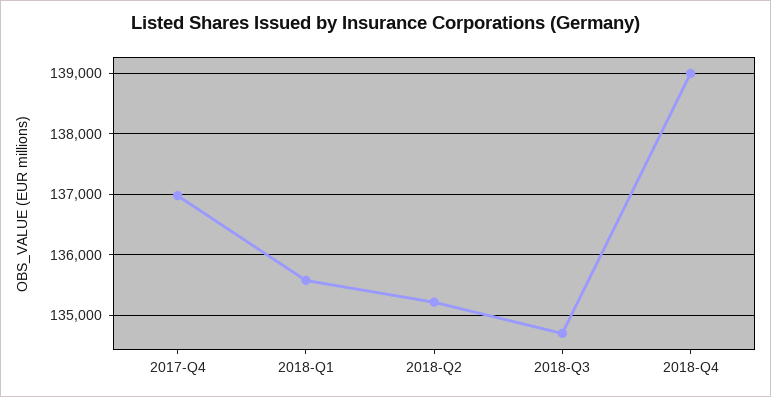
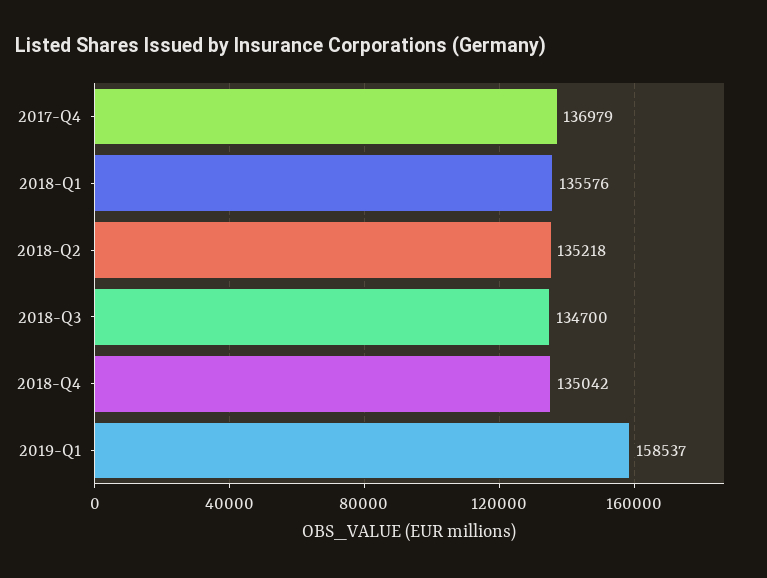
2018-Q4: 139000 -> 135042
2019-Q1: none -> 158537

